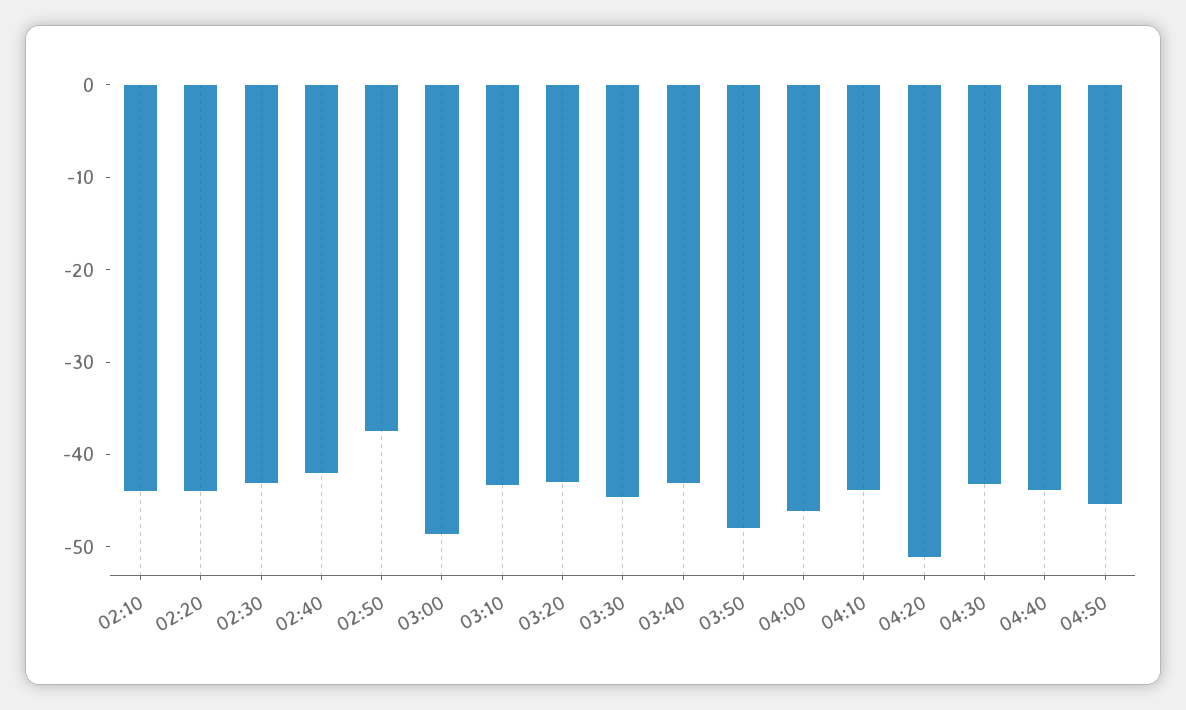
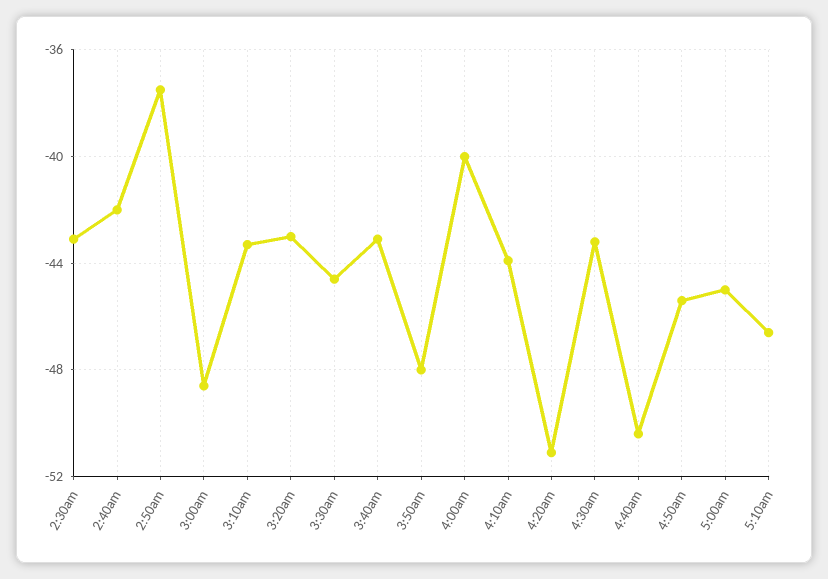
02:10: -44 -> none
02:20: -44 -> none
04:00: -46 -> -40
04:40: -44 -> -50.5
5:00am: none -> -45
5:10am: none -> -46.5

